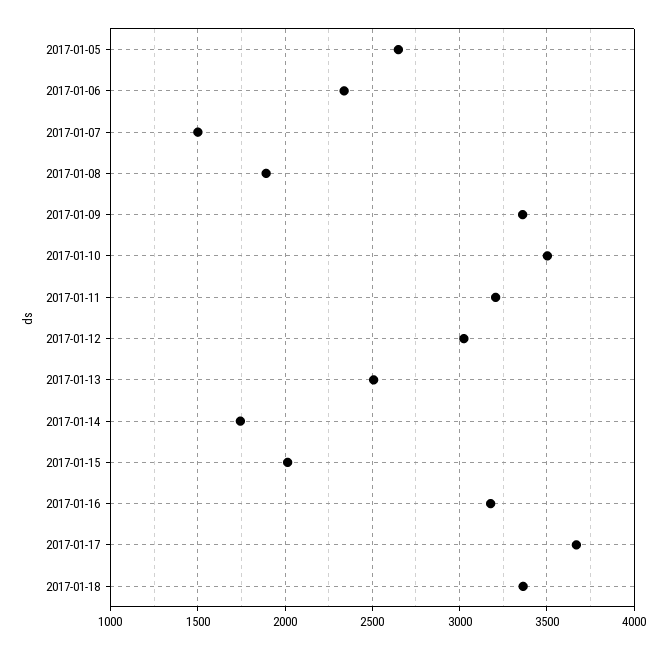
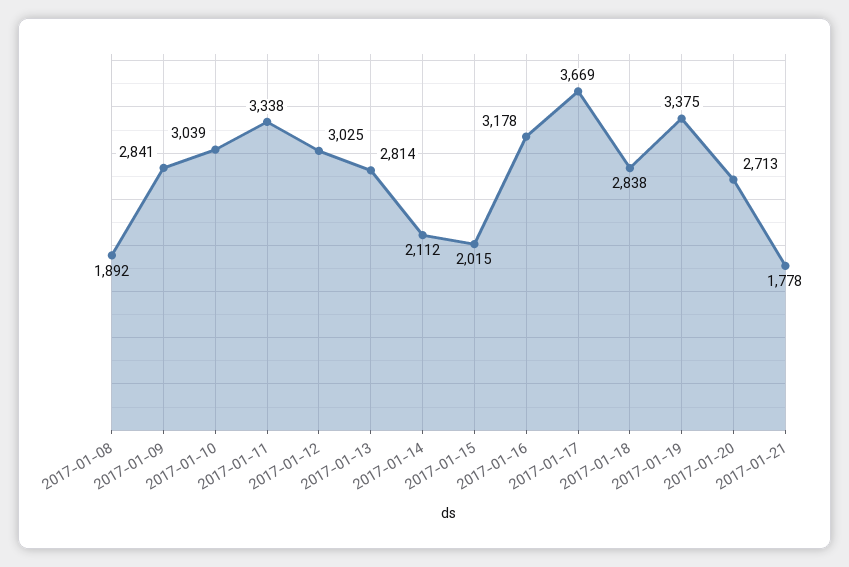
2017-01-05: 2650 -> none
2017-01-06: 2350 -> none
2017-01-07: 1500 -> none
2017-01-09: 3350 -> 2841
2017-01-10: 3500 -> 3039
2017-01-11: 3200 -> 3338
2017-01-13: 2500 -> 2814
2017-01-14: 1750 -> 2112
2017-01-18: 3350 -> 2838
2017-01-19: none -> 3375
2017-01-20: none -> 2713
2017-01-21: none -> 1778

